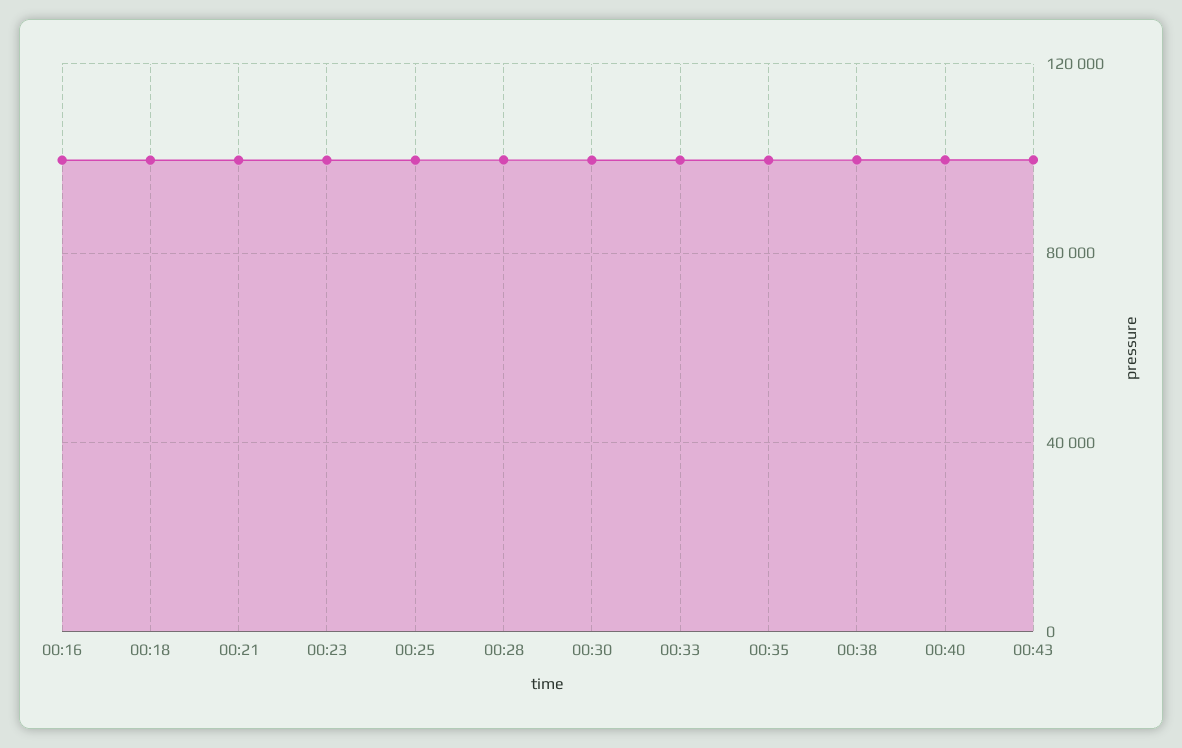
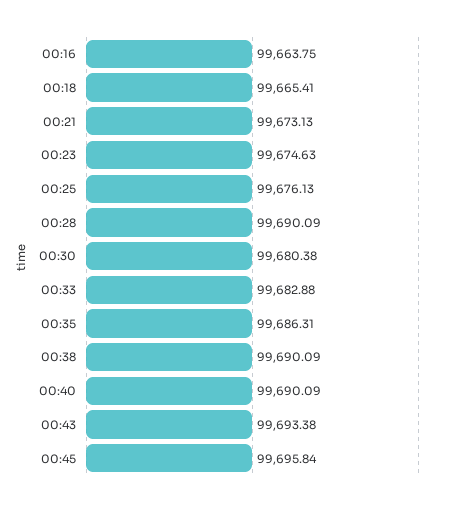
00:45: none -> 99695.84

